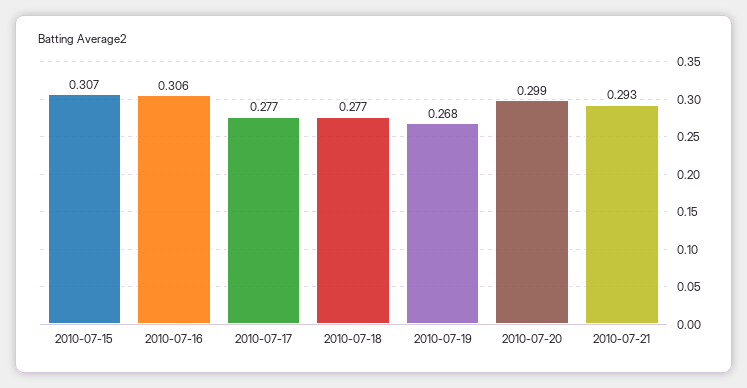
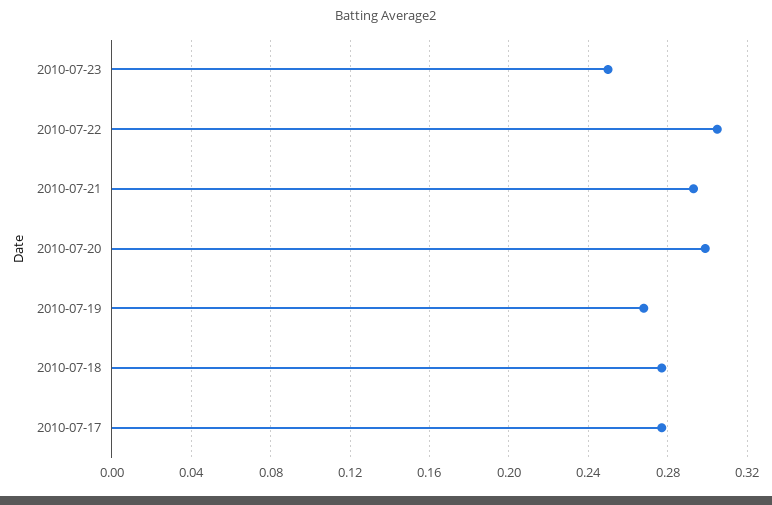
2010-07-15: 0.307 -> none
2010-07-16: 0.306 -> none
2010-07-23: none -> 0.25
2010-07-22: none -> 0.305

